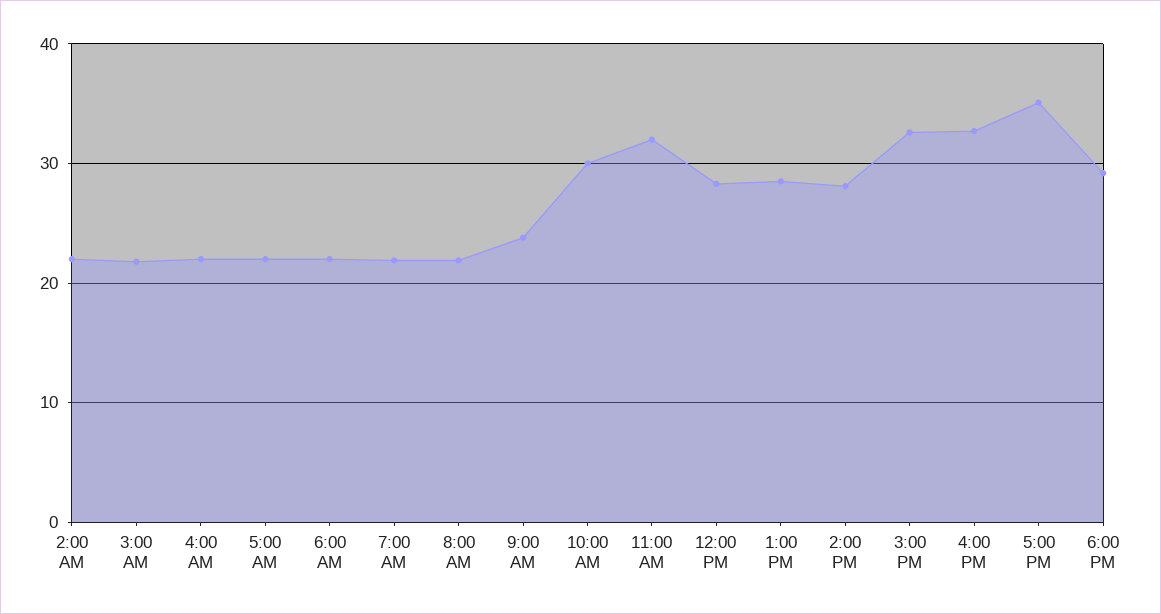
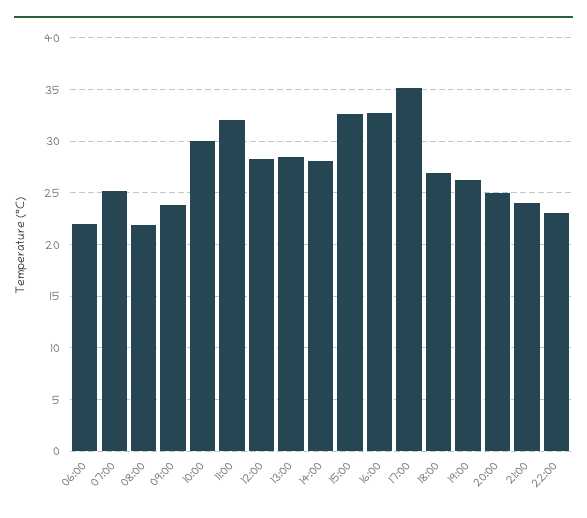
2:00 AM: 22 -> none
3:00 AM: 22 -> none
4:00 AM: 22 -> none
5:00 AM: 22 -> none
7:00 AM: 22 -> 25
6:00 PM: 29 -> 27
19:00: none -> 26
20:00: none -> 25
21:00: none -> 24
22:00: none -> 23

